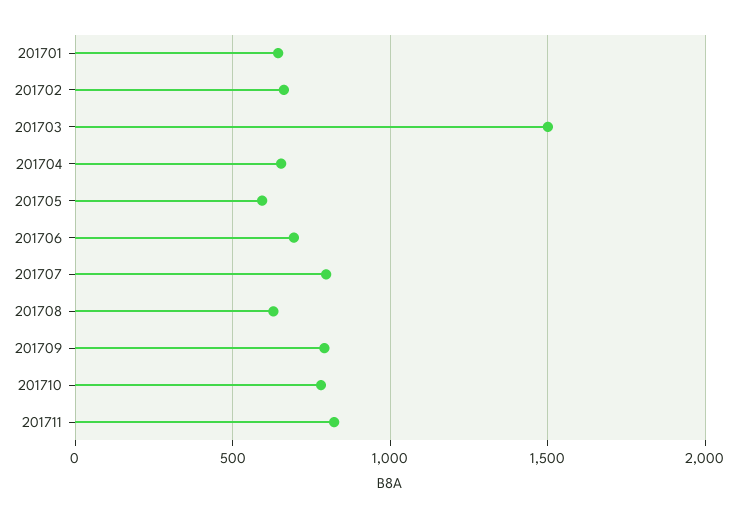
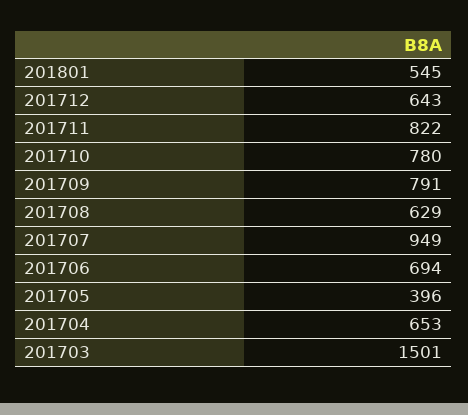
201701: 650 -> none
201702: 650 -> none
201705: 600 -> 396
201707: 800 -> 949
201801: none -> 545
201712: none -> 643

